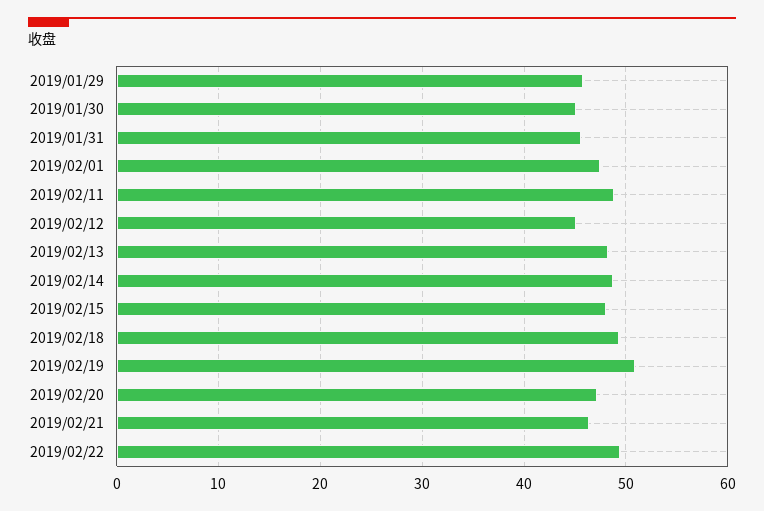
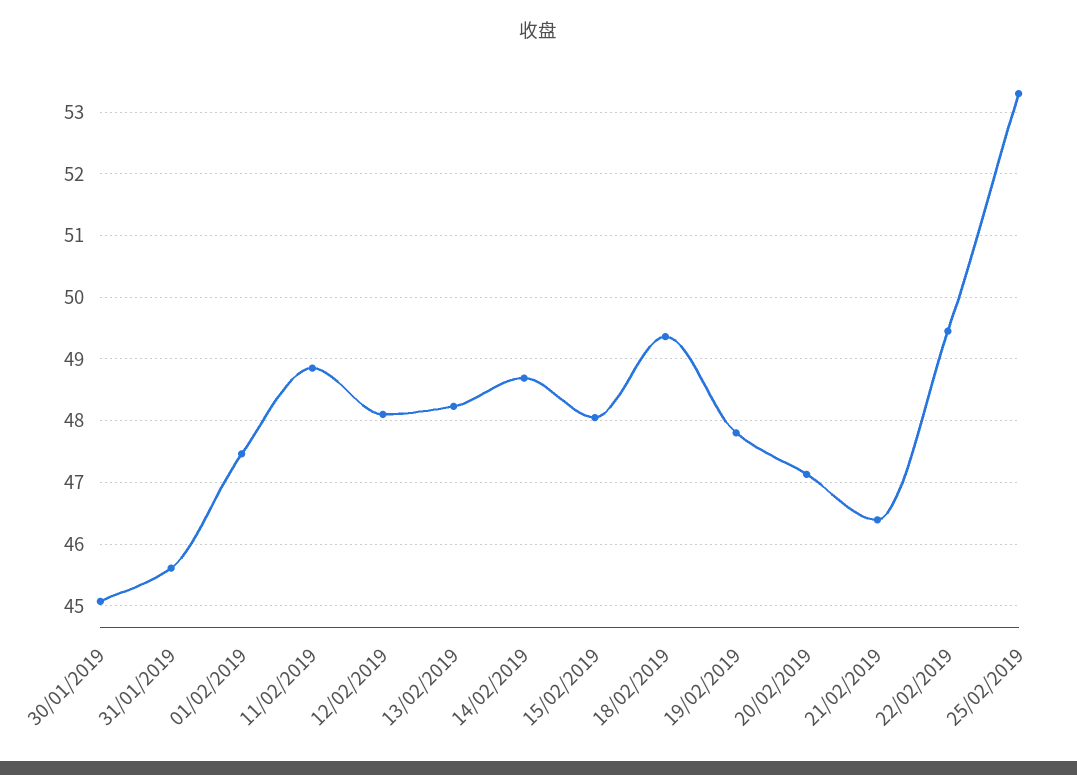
2019/01/29: 46 -> none
2019/02/12: 45 -> 48.1
2019/02/19: 51 -> 47.8
25/02/2019: none -> 53.3

